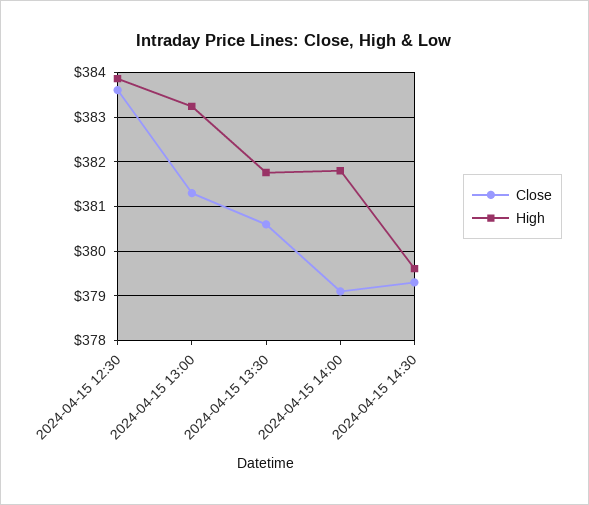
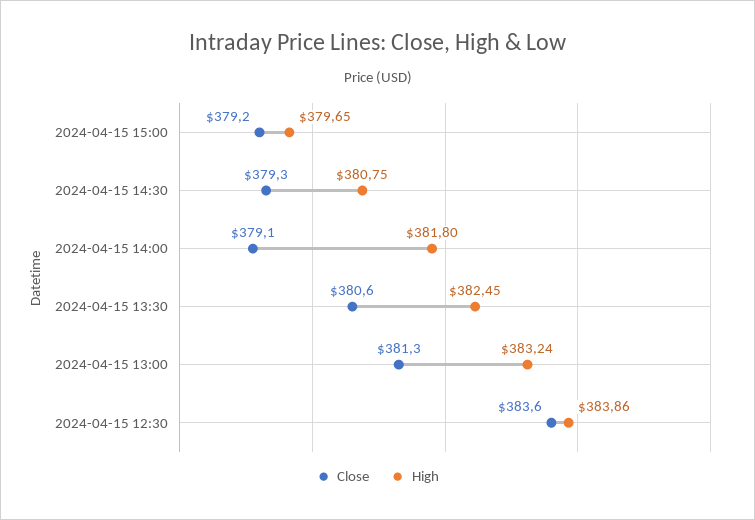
High, 2024-04-15 13:30: 381.8 -> 382.45
High, 2024-04-15 14:30: 379.6 -> 380.75
Close, 2024-04-15 15:00: none -> 379.2
High, 2024-04-15 15:00: none -> 379.65

